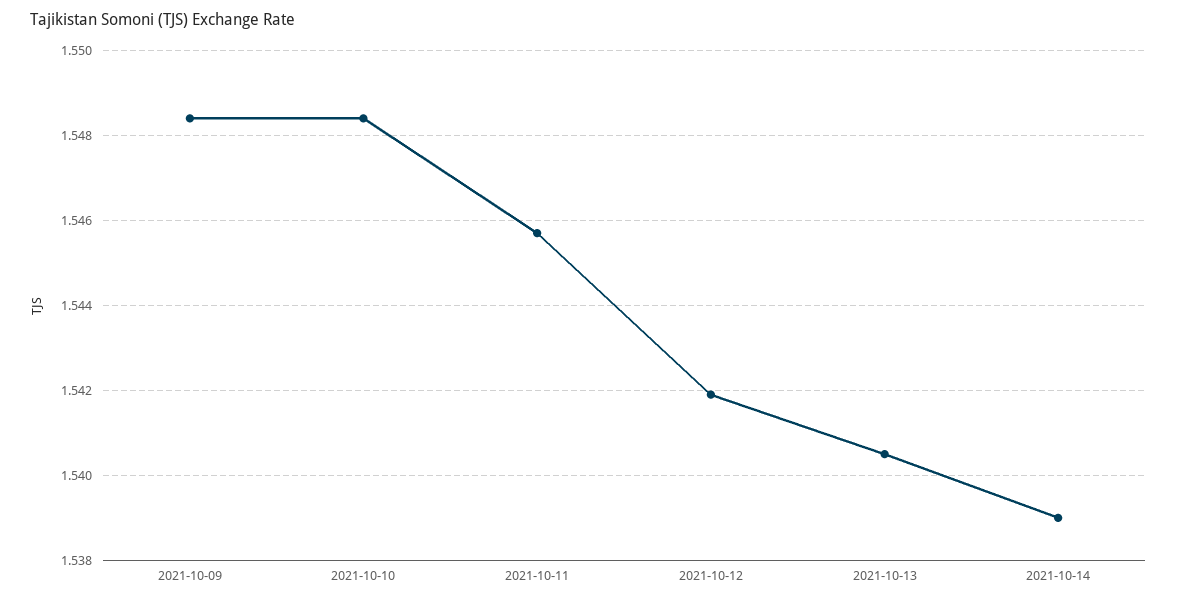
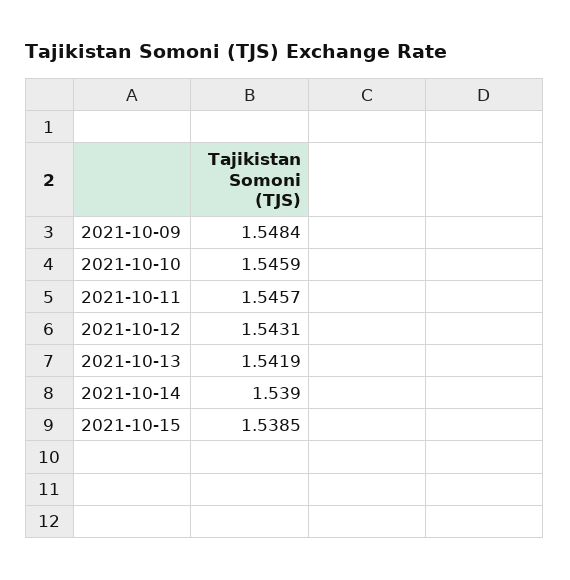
2021-10-10: 1.5485 -> 1.5459
2021-10-12: 1.542 -> 1.5431
2021-10-13: 1.5405 -> 1.5419
2021-10-15: none -> 1.5385

